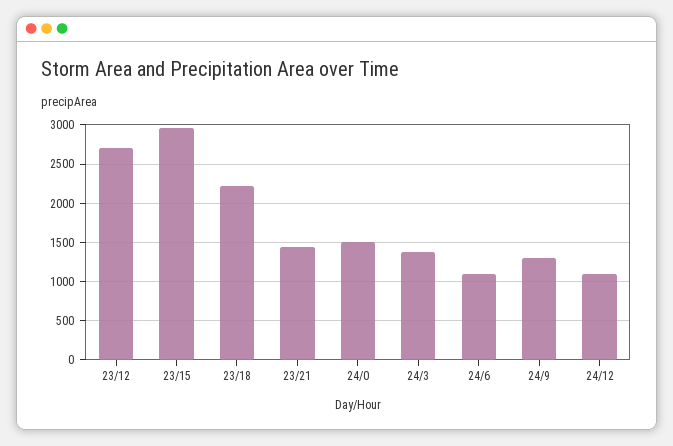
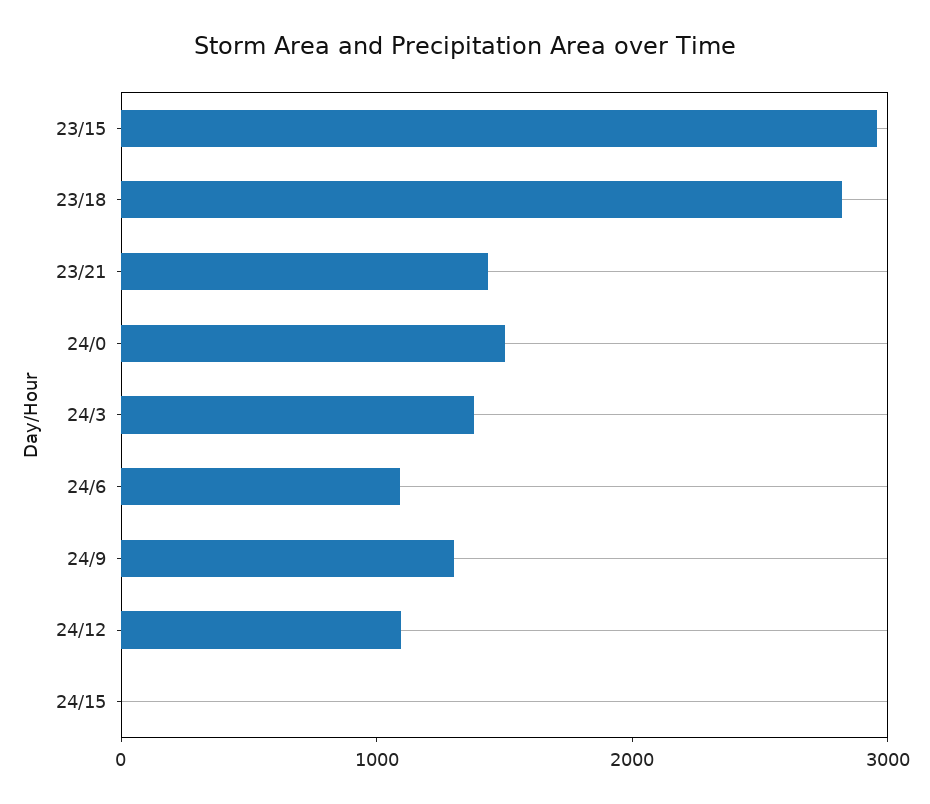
23/12: 2700 -> none
23/18: 2200 -> 2800
24/15: none -> 0

